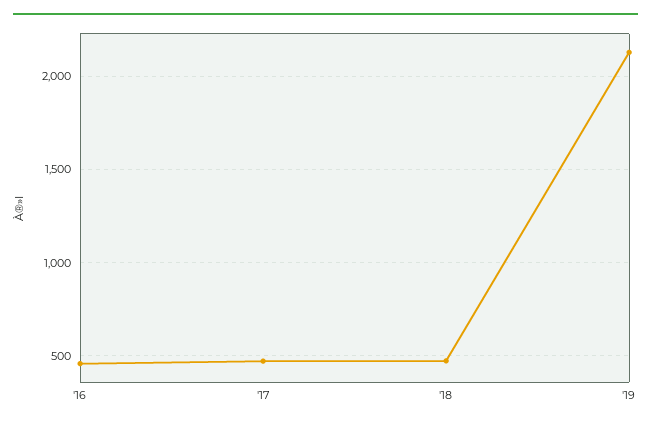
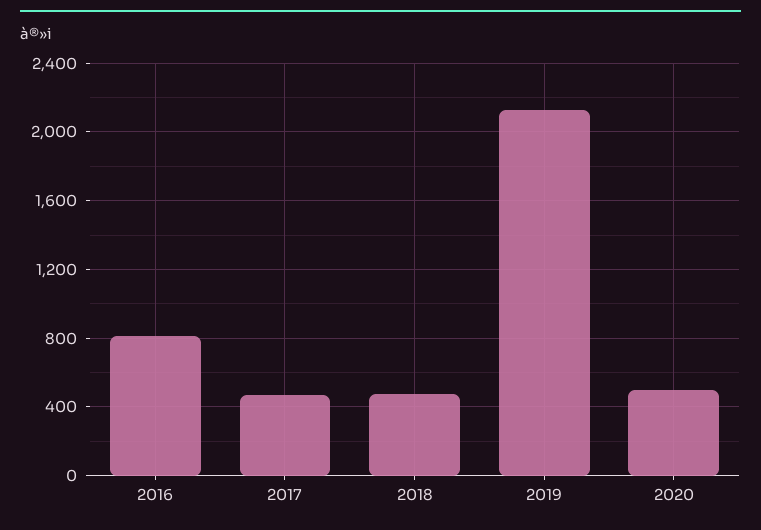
'16: 450 -> 800
2020: none -> 500

